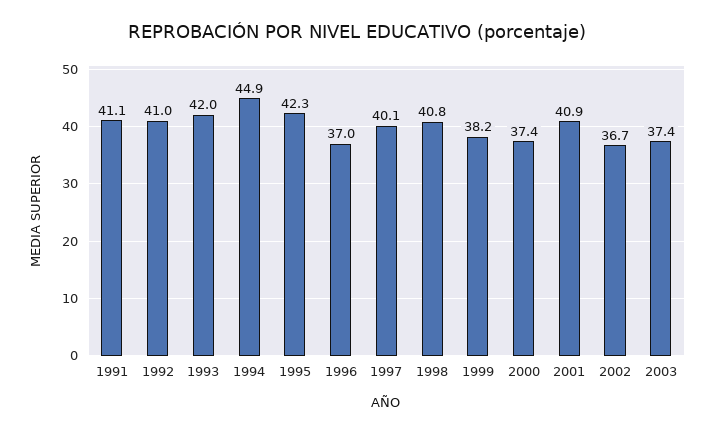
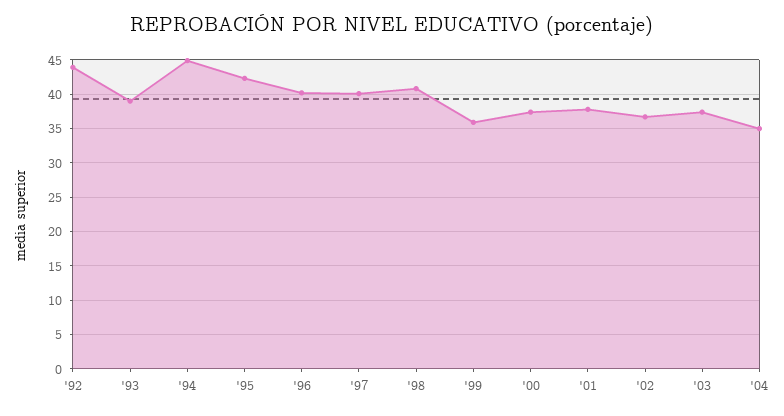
1991: 41.1 -> none
1992: 41 -> 44
1993: 42 -> 39
1996: 37 -> 40
1999: 38.2 -> 36
2001: 40.9 -> 38
'04: none -> 35

